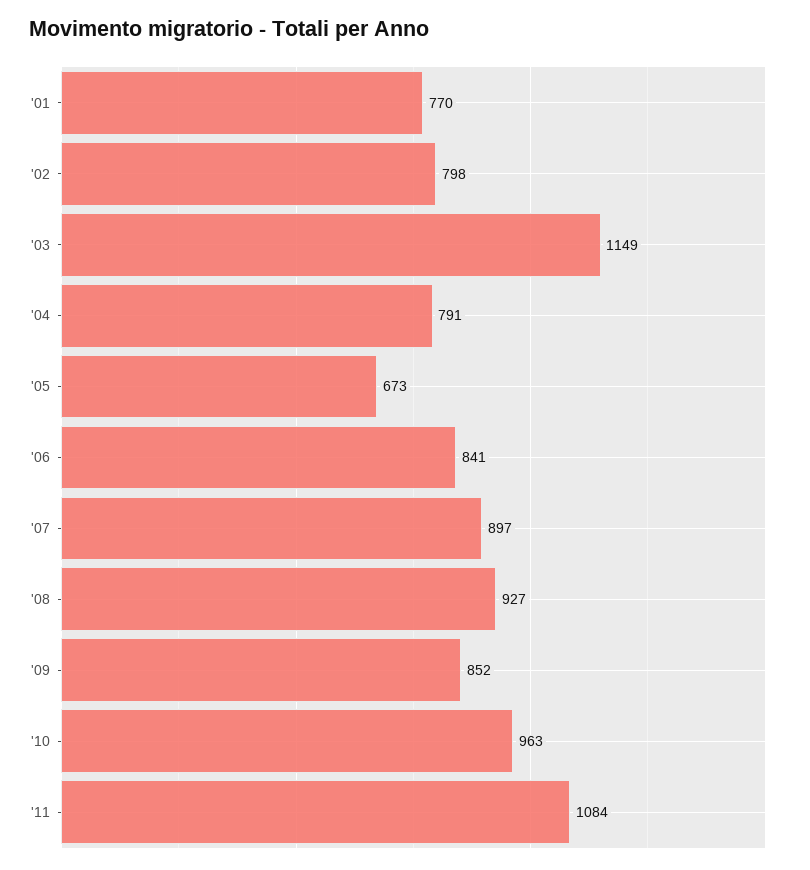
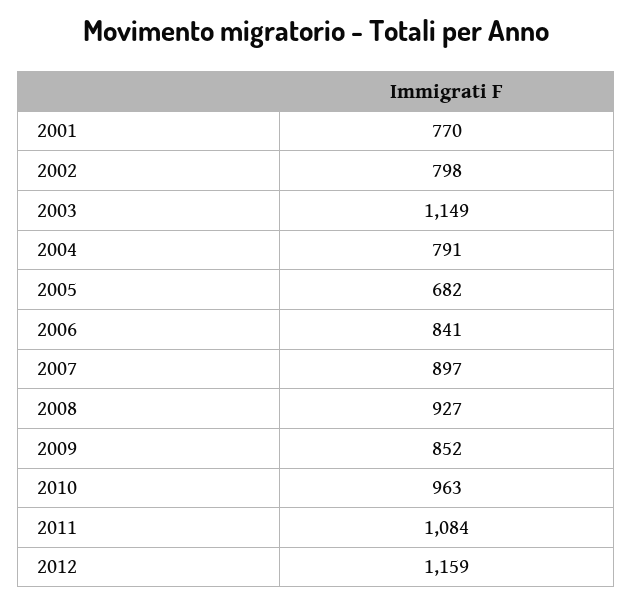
'05: 673 -> 682
2012: none -> 1159

